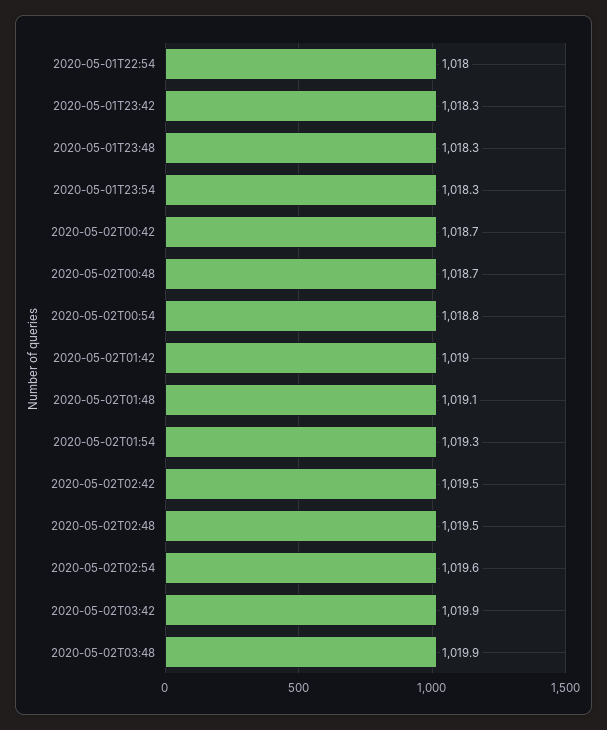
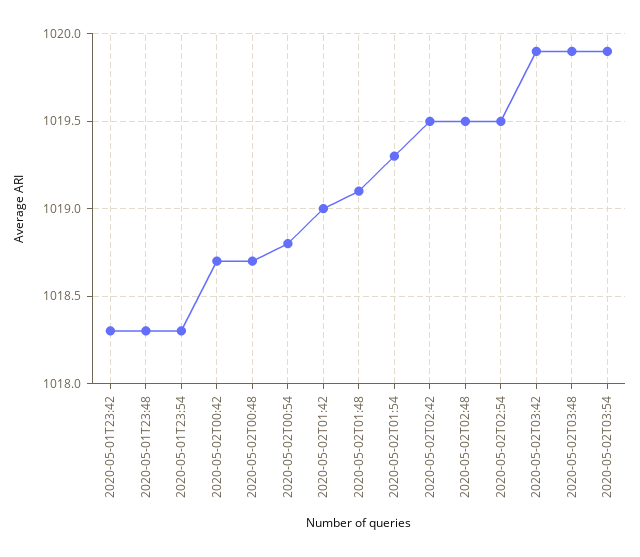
2020-05-01T22:54: 1018 -> none
2020-05-02T02:54: 1019.6 -> 1019.5
2020-05-02T03:54: none -> 1019.9

